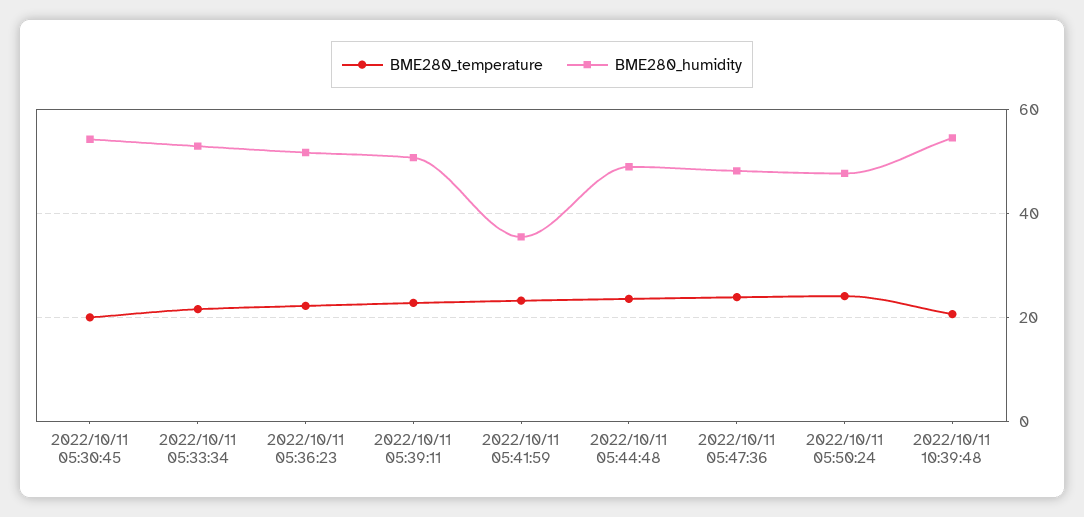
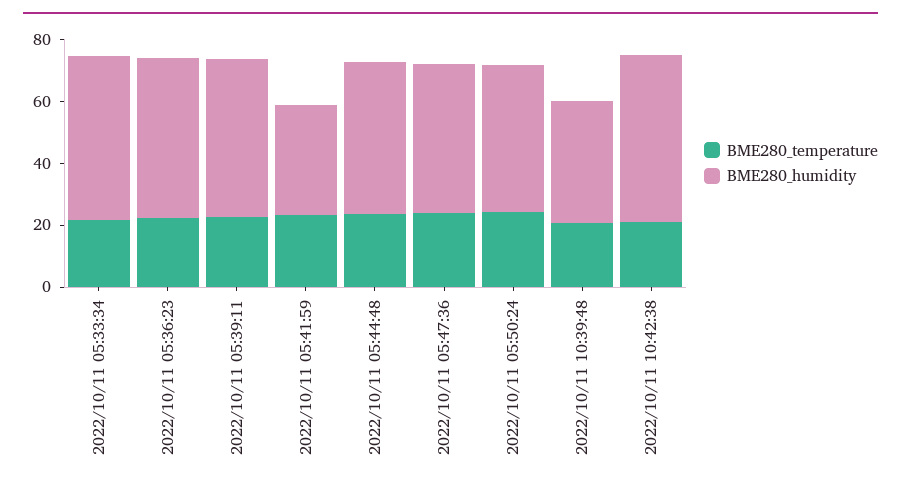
BME280_temperature, 2022/10/11 05:30:45: 20 -> none
BME280_humidity, 2022/10/11 05:30:45: 54 -> none
BME280_humidity, 2022/10/11 10:39:48: 54 -> 40
BME280_temperature, 2022/10/11 10:42:38: none -> 20
BME280_humidity, 2022/10/11 10:42:38: none -> 55

